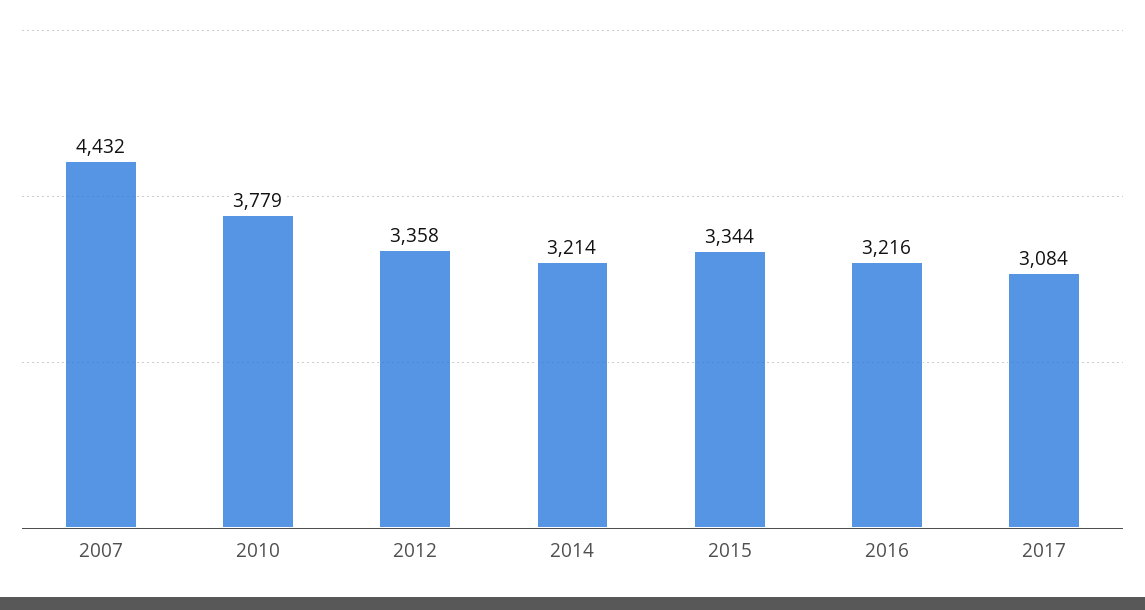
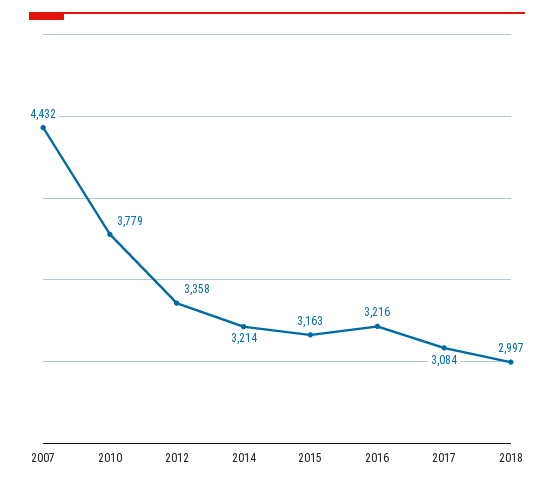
2015: 3344 -> 3163
2018: none -> 2997

